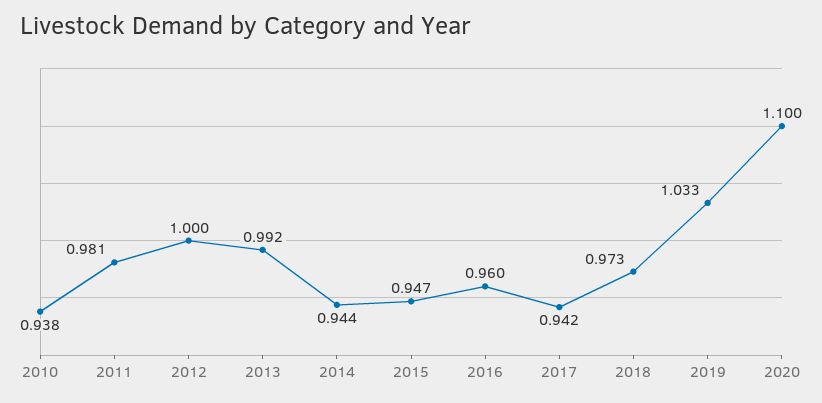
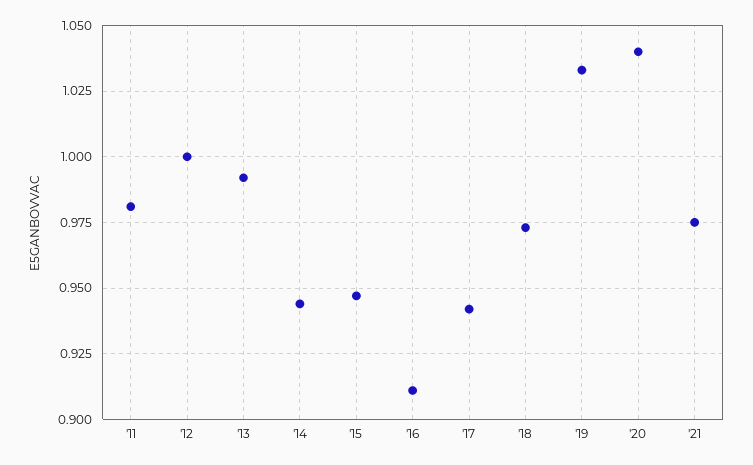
2010: 0.938 -> none
2016: 0.96 -> 0.91
2020: 1.1 -> 1.04
'21: none -> 0.975

